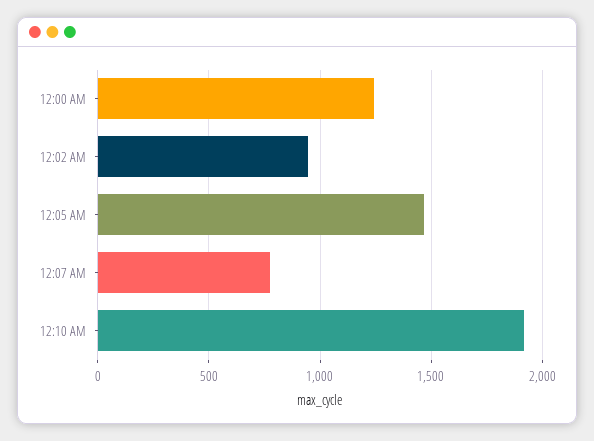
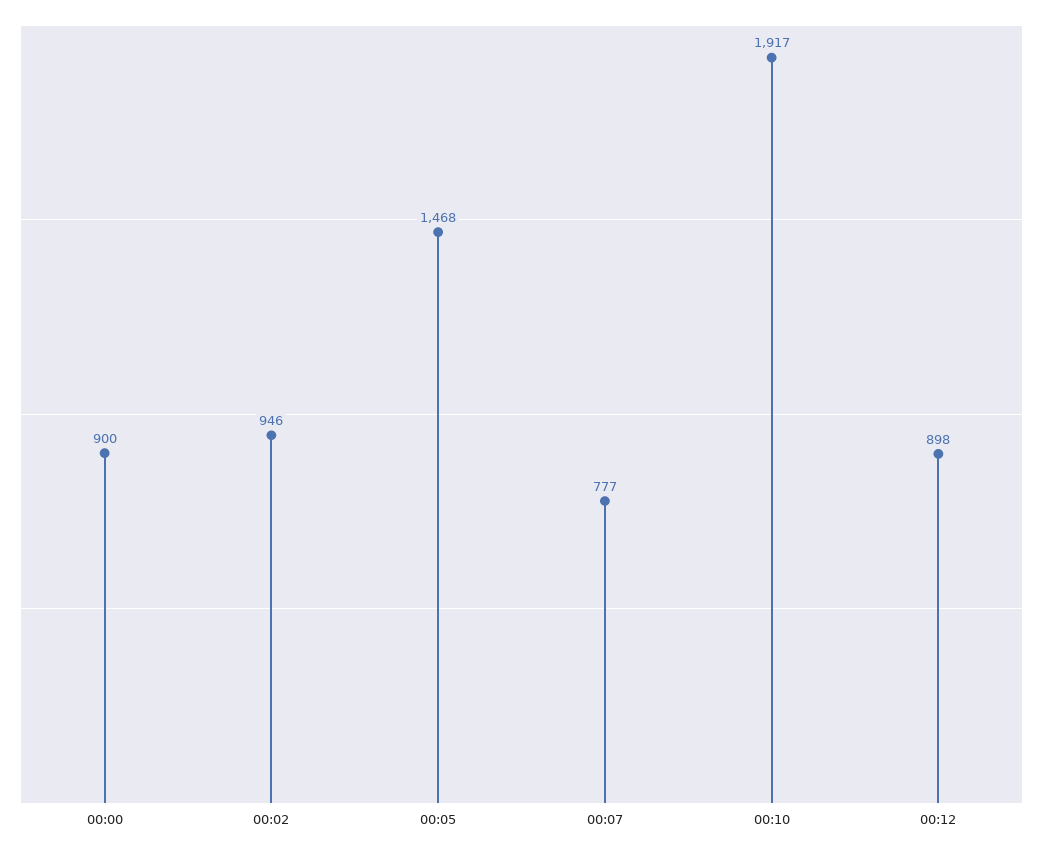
12:00 AM: 1250 -> 900
00:12: none -> 898

